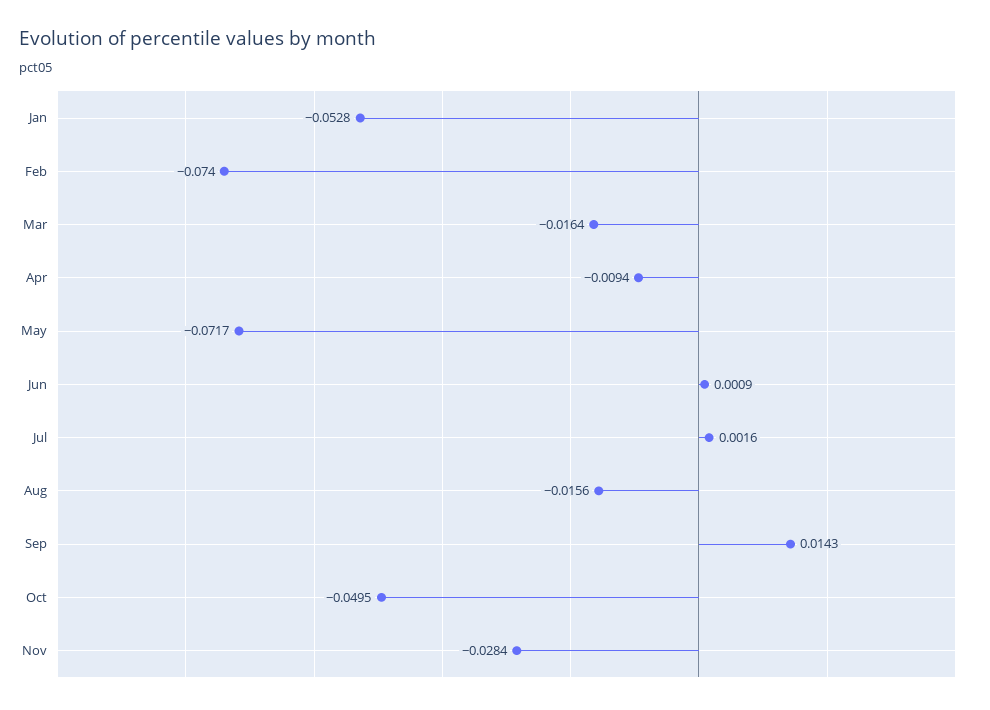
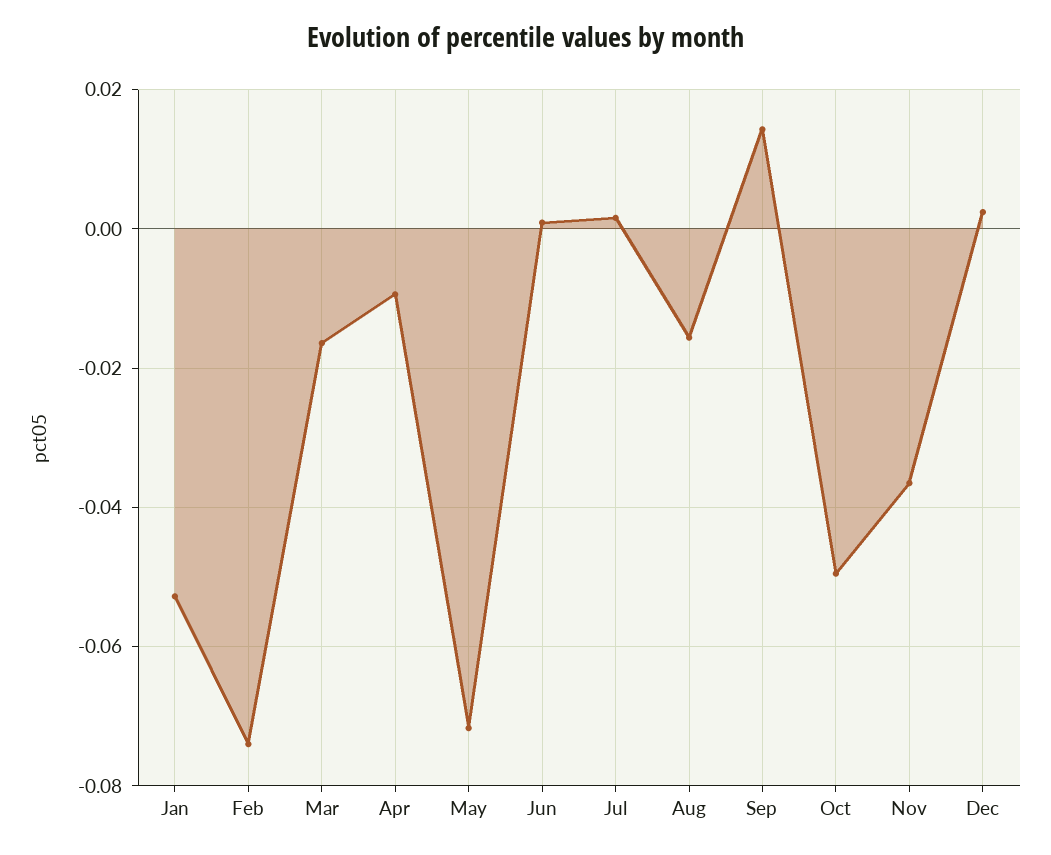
Nov: -0.0284 -> -0.036
Dec: none -> 0.002

